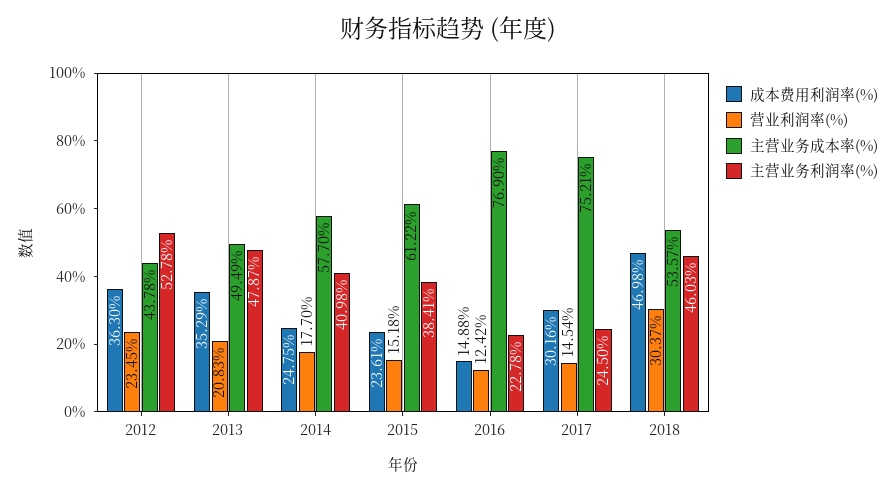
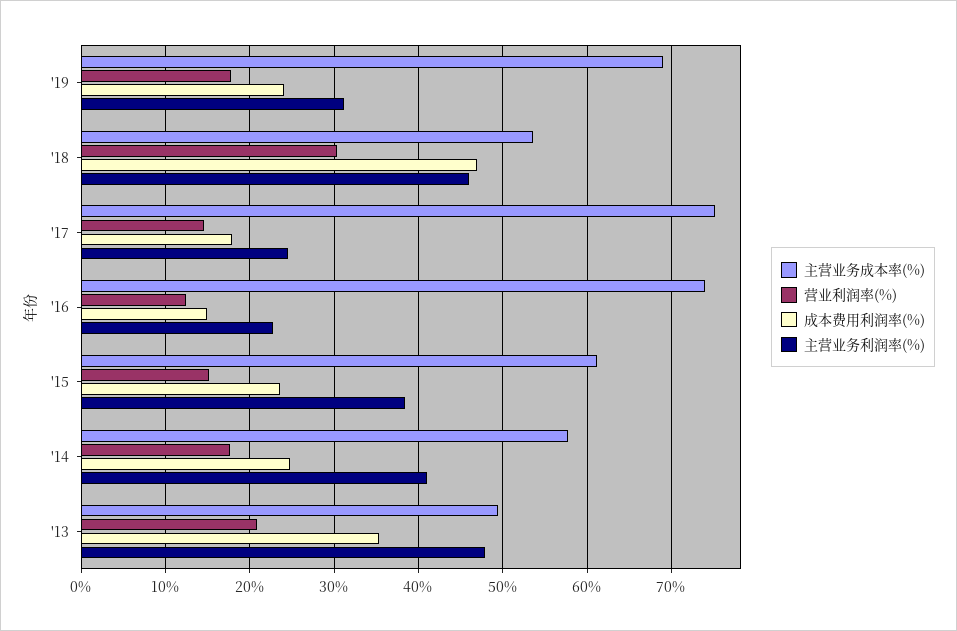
成本费用利润率(%), 2012: 36.3 -> none
营业利润率(%), 2012: 23.45 -> none
主营业务成本率(%), 2012: 43.78 -> none
主营业务利润率(%), 2012: 52.78 -> none
主营业务成本率(%), 2016: 76.9 -> 74
成本费用利润率(%), 2017: 30.16 -> 18
主营业务成本率(%), '19: none -> 69
营业利润率(%), '19: none -> 18
成本费用利润率(%), '19: none -> 24
主营业务利润率(%), '19: none -> 31

